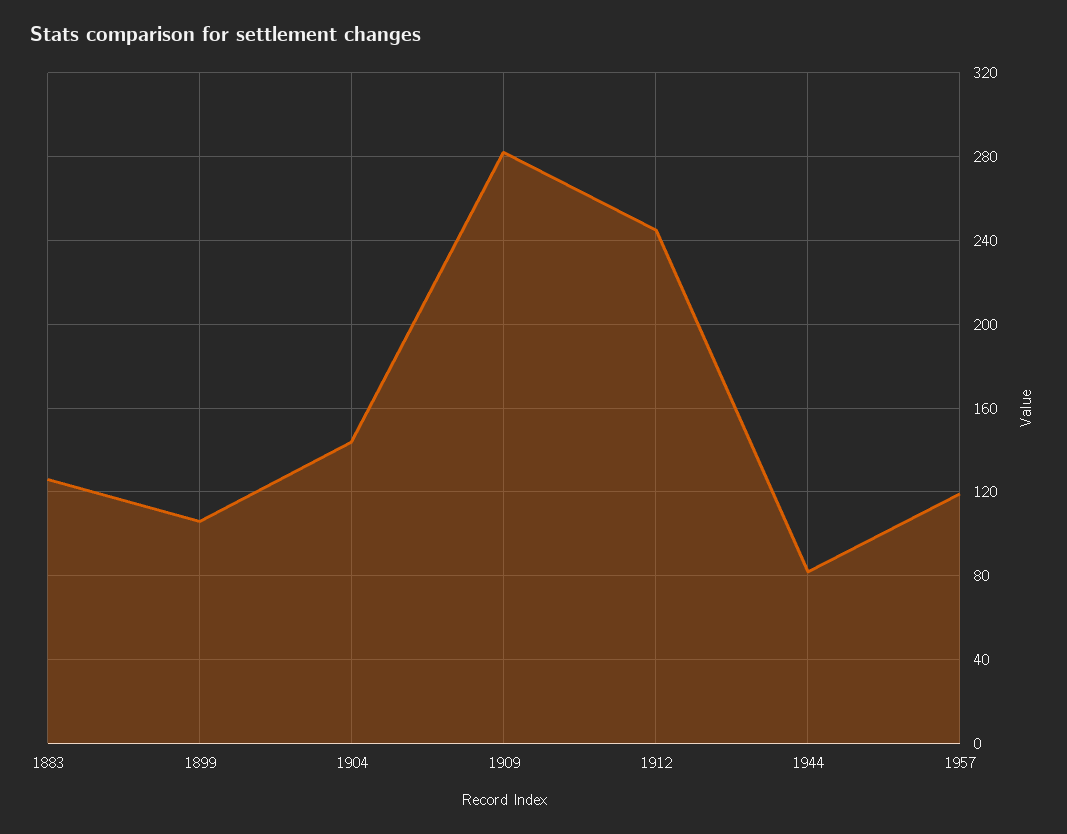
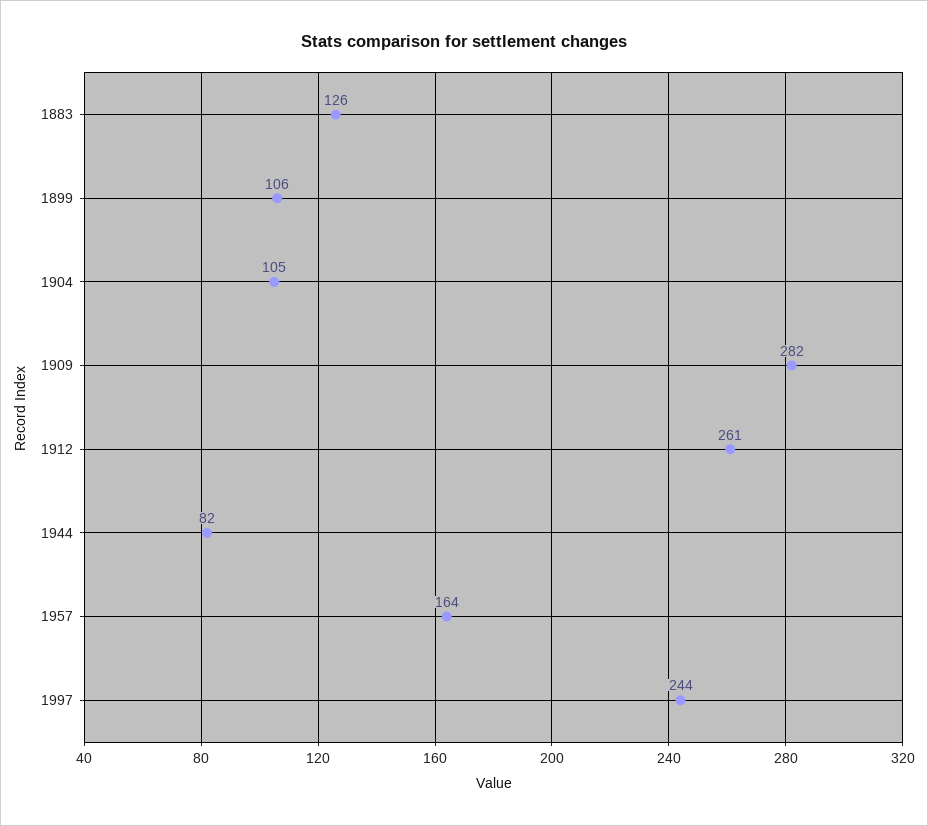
1904: 145 -> 105
1912: 245 -> 261
1957: 120 -> 164
1997: none -> 244

